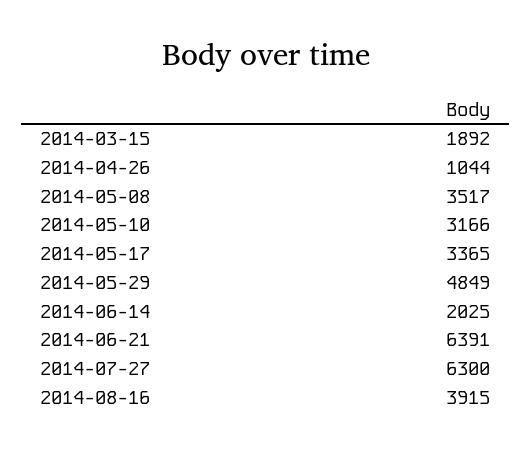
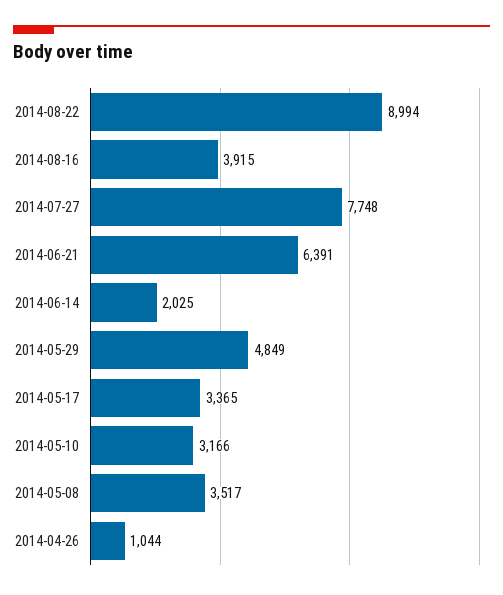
2014-03-15: 1892 -> none
2014-07-27: 6300 -> 7748
2014-08-22: none -> 8994

